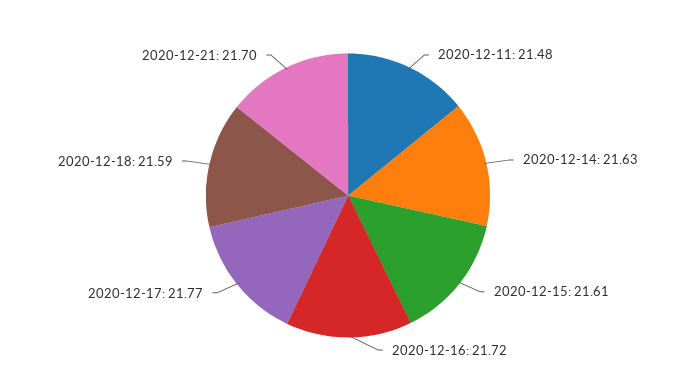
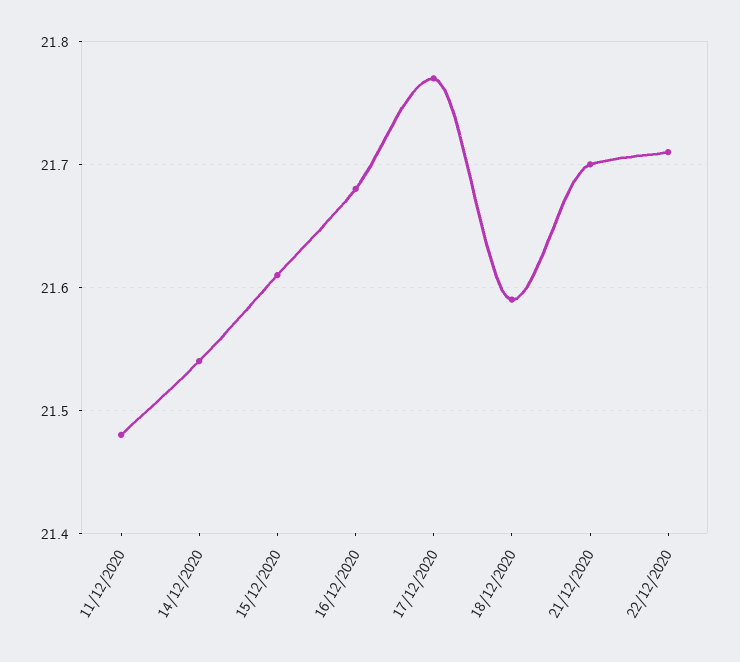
2020-12-14: 21.63 -> 21.54
2020-12-16: 21.72 -> 21.68
22/12/2020: none -> 21.71

